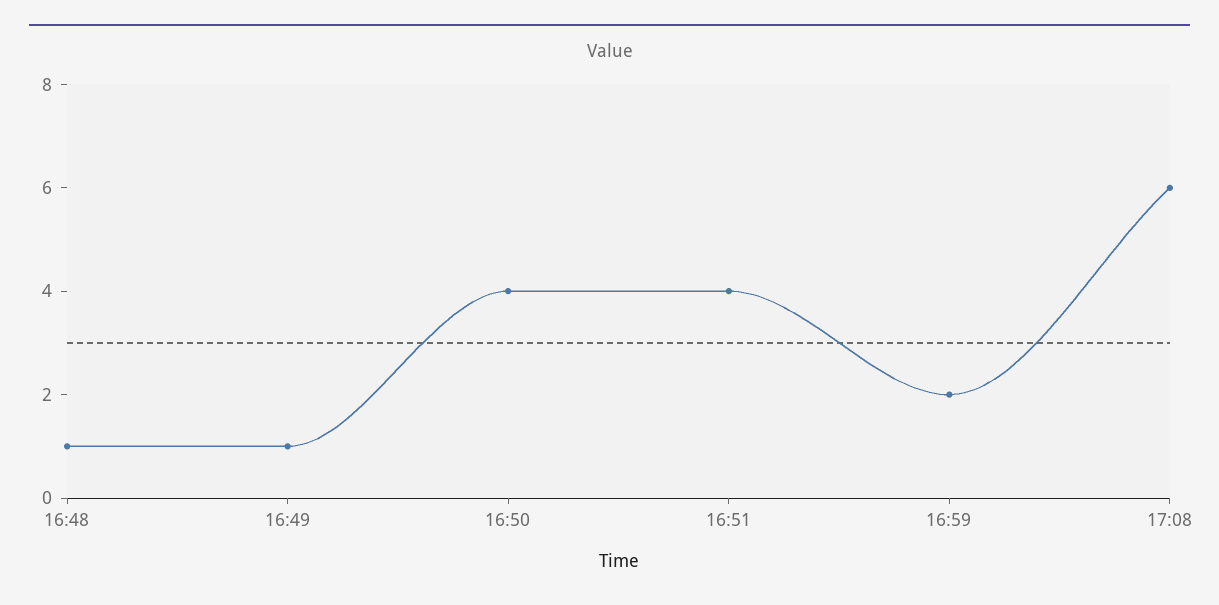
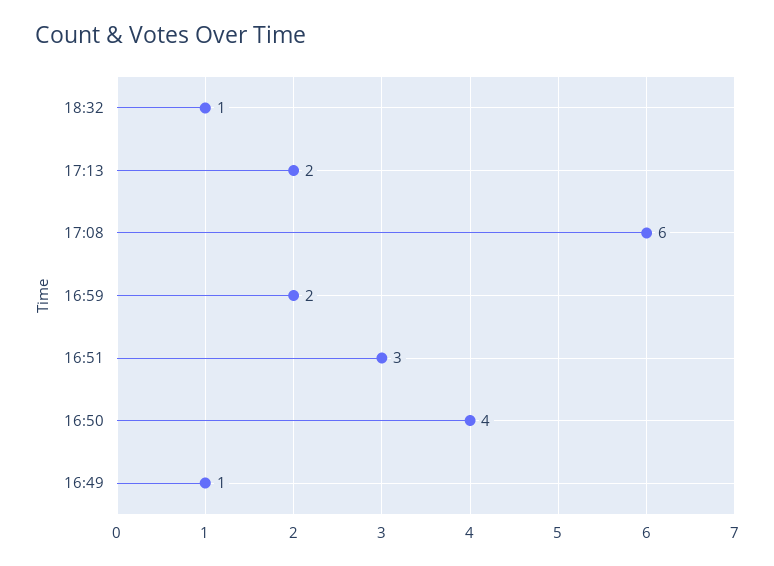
16:48: 1 -> none
16:51: 4 -> 3
18:32: none -> 1
17:13: none -> 2

